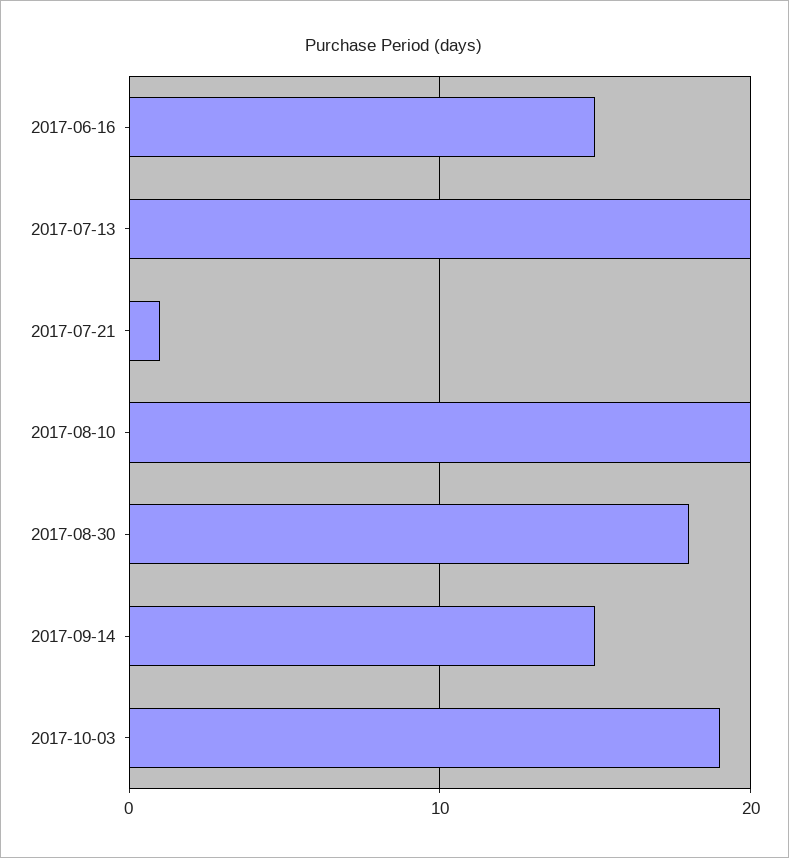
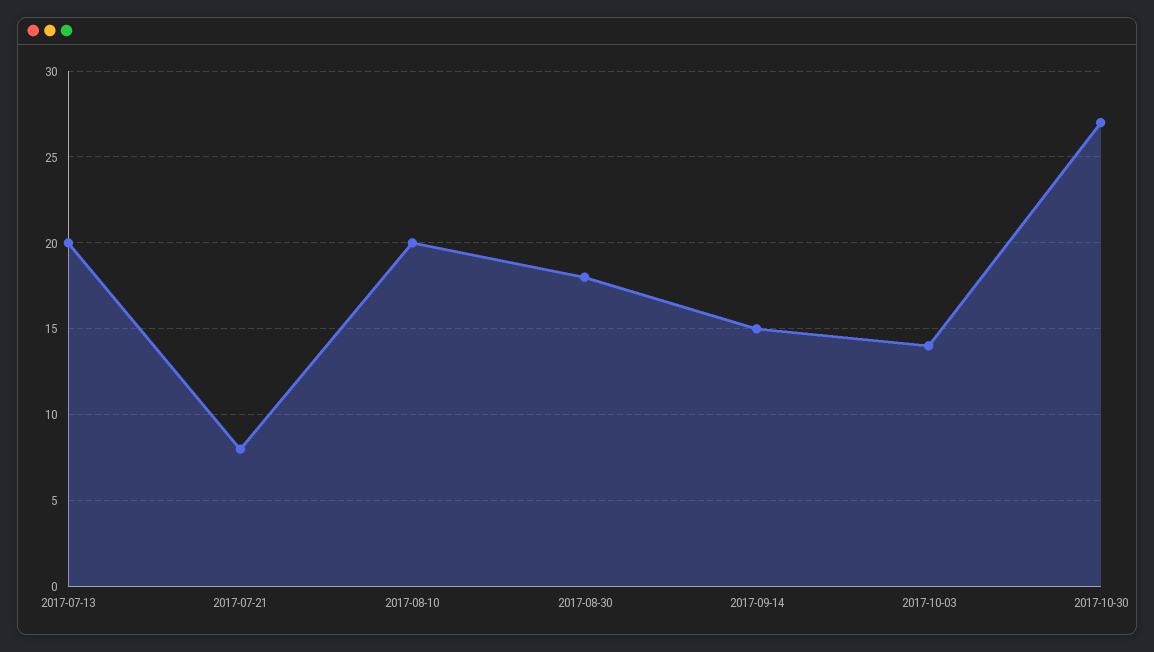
2017-06-16: 15 -> none
2017-07-21: 1 -> 8
2017-10-03: 19 -> 14
2017-10-30: none -> 27

